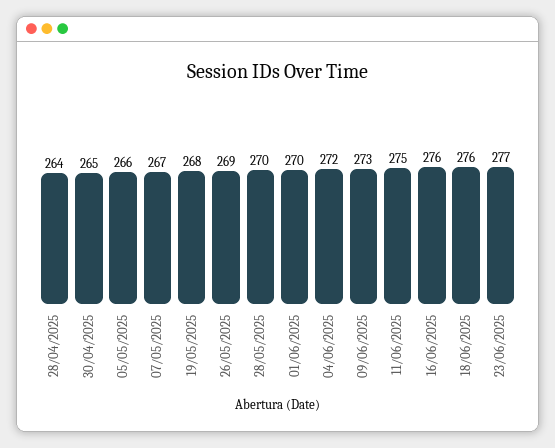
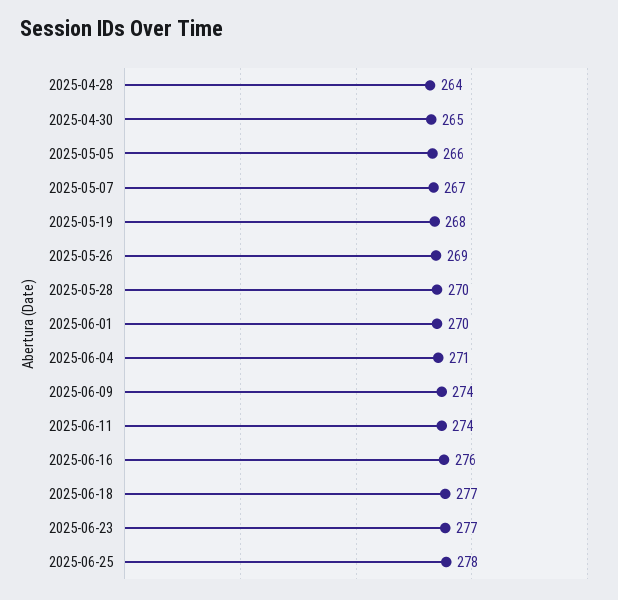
04/06/2025: 272 -> 271
09/06/2025: 273 -> 274
11/06/2025: 275 -> 274
18/06/2025: 276 -> 277
2025-06-25: none -> 278

